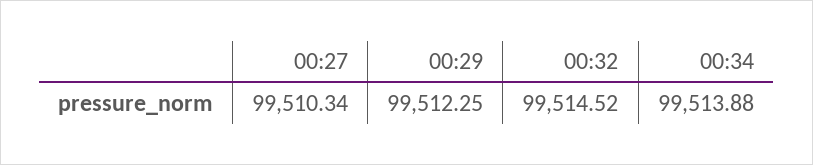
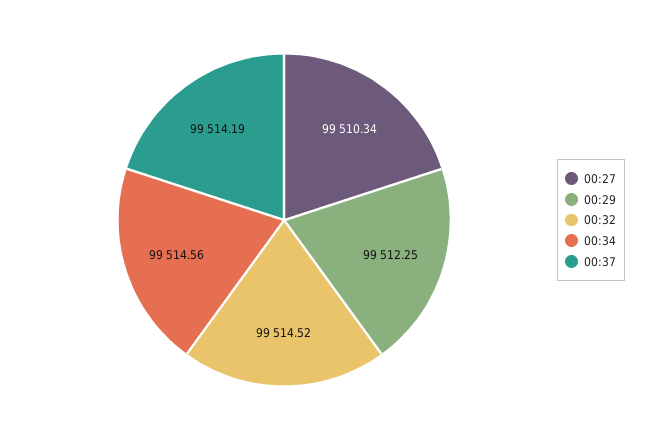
00:34: 99513.88 -> 99514.56
00:37: none -> 99514.19

